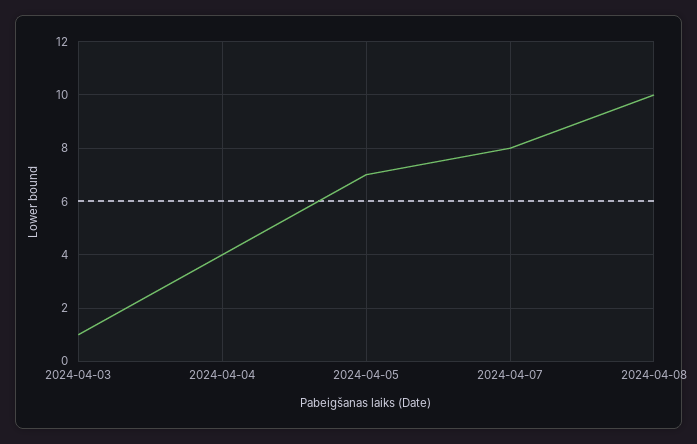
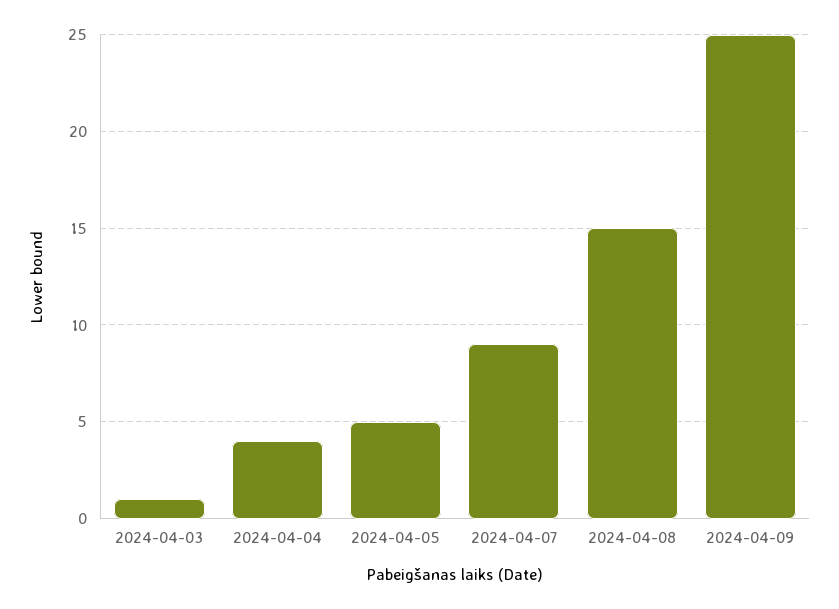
2024-04-05: 7 -> 5
2024-04-07: 8 -> 9
2024-04-08: 10 -> 15
2024-04-09: none -> 25

